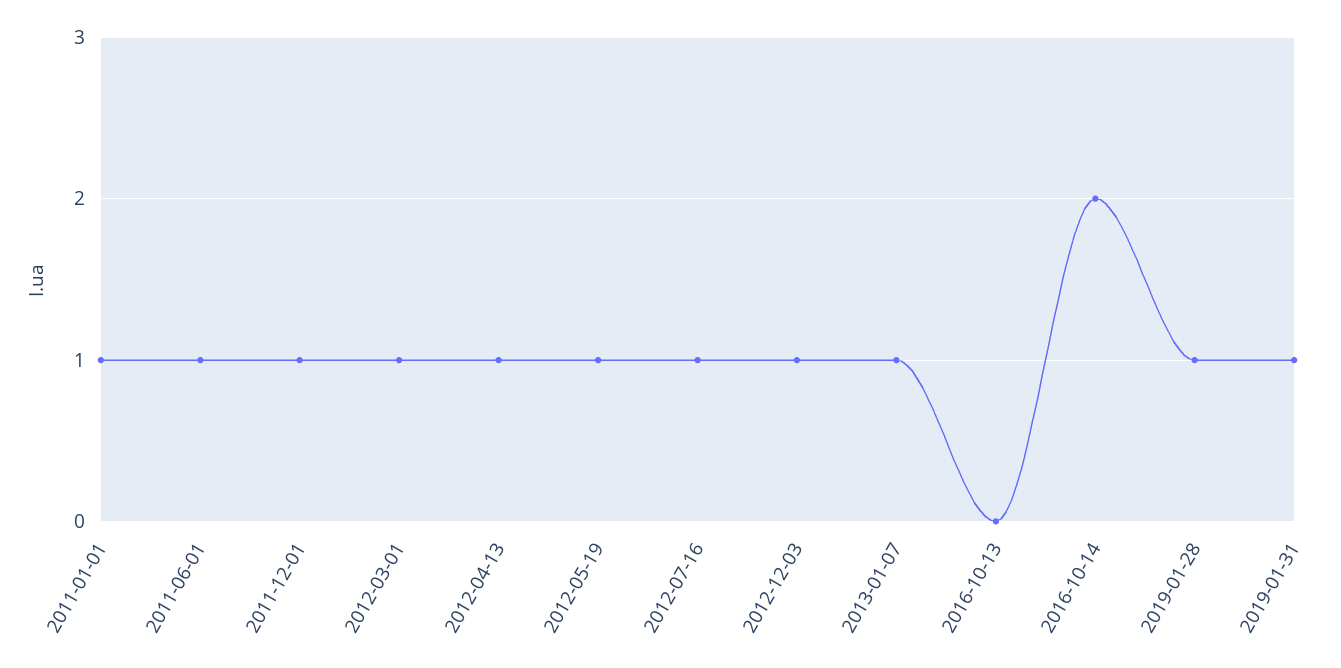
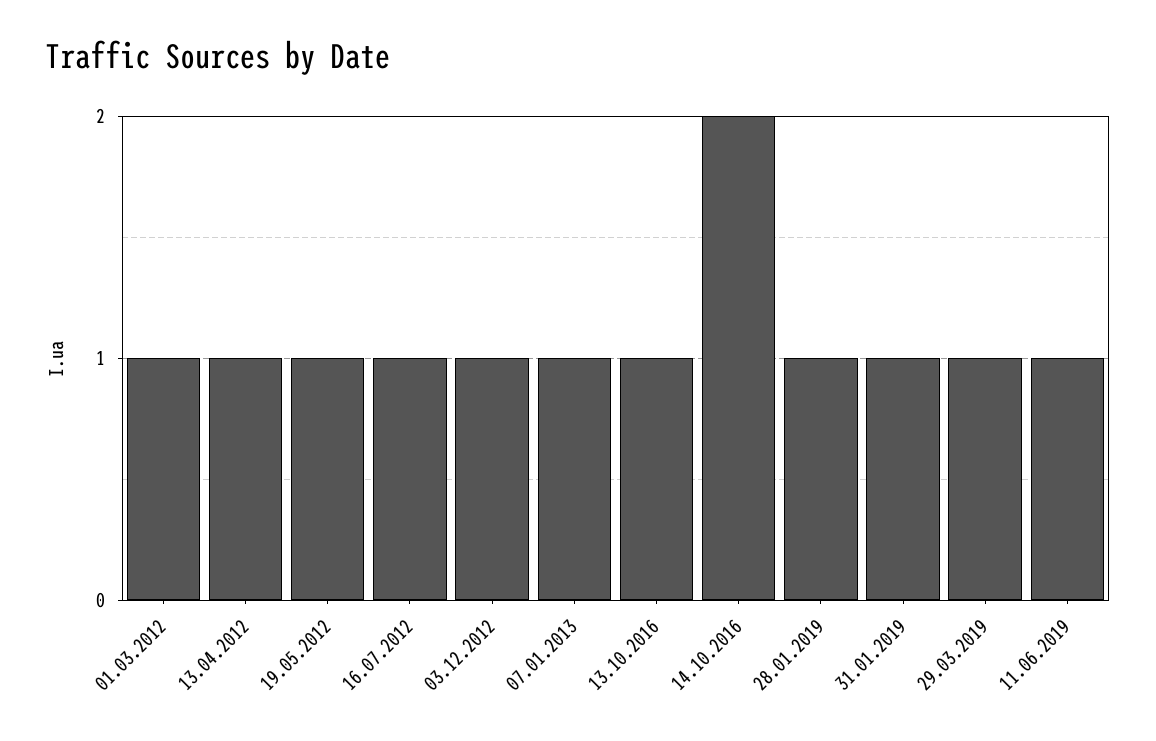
2011-01-01: 1 -> none
2011-06-01: 1 -> none
2011-12-01: 1 -> none
2016-10-13: 0 -> 1
29.03.2019: none -> 1
11.06.2019: none -> 1

